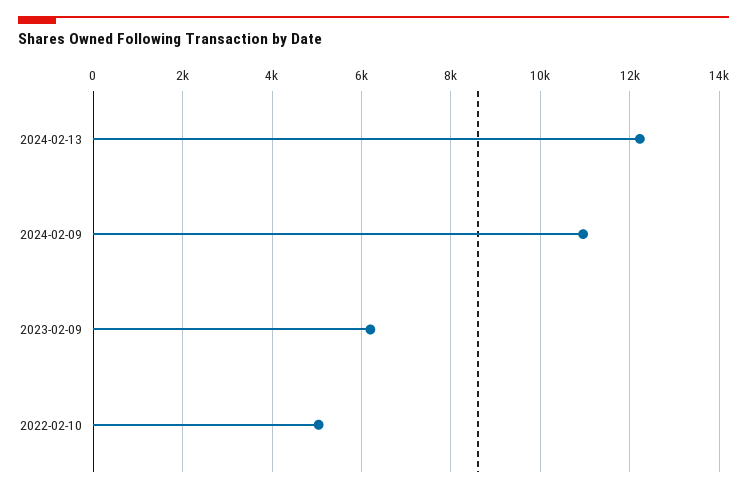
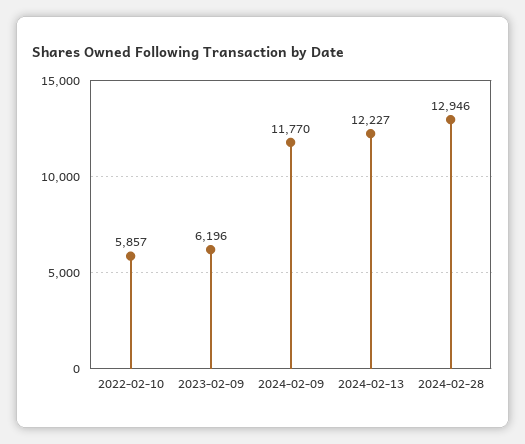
2024-02-09: 11000 -> 11770
2022-02-10: 5000 -> 5857
2024-02-28: none -> 12946

